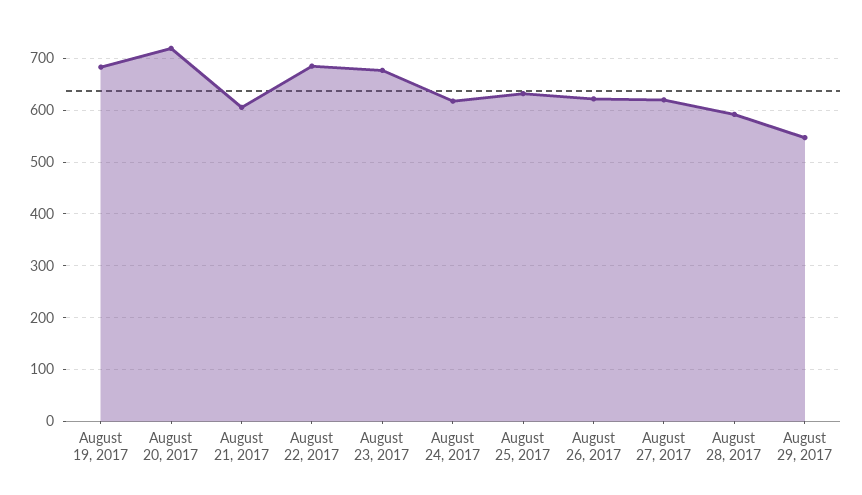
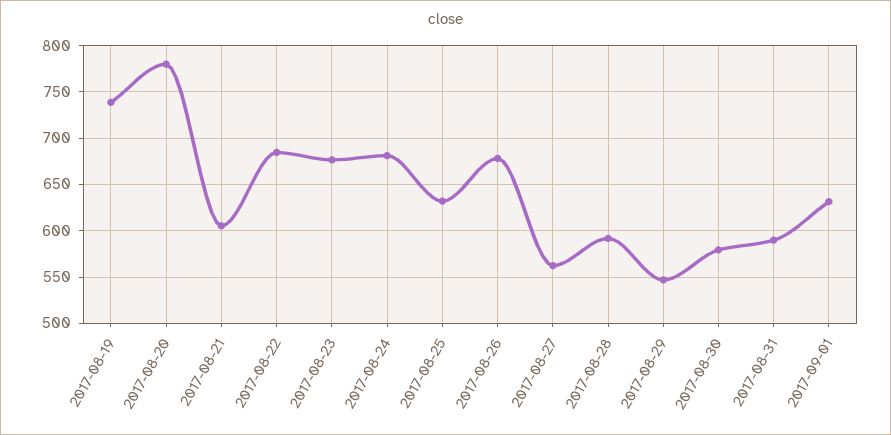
August 19, 2017: 680 -> 740
August 20, 2017: 720 -> 780
August 24, 2017: 620 -> 680
August 26, 2017: 620 -> 680
August 27, 2017: 620 -> 560
2017-08-30: none -> 580
2017-08-31: none -> 590
2017-09-01: none -> 630

